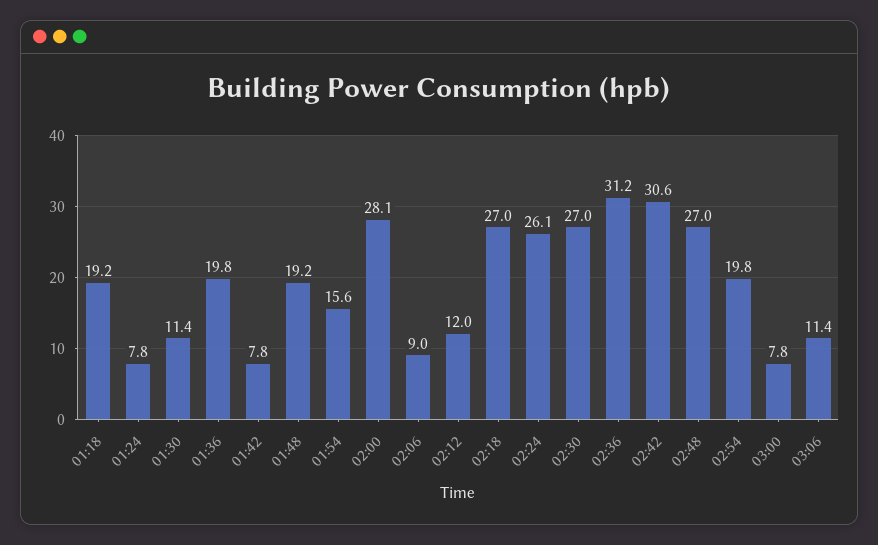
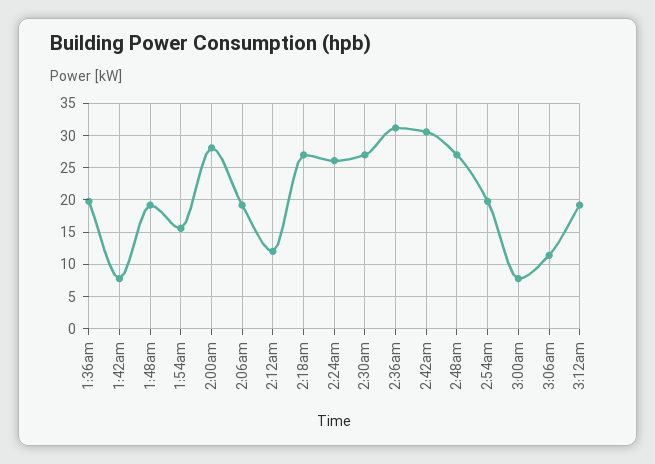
01:18: 19.2 -> none
01:24: 7.8 -> none
01:30: 11.4 -> none
02:06: 9 -> 19
3:12am: none -> 19

